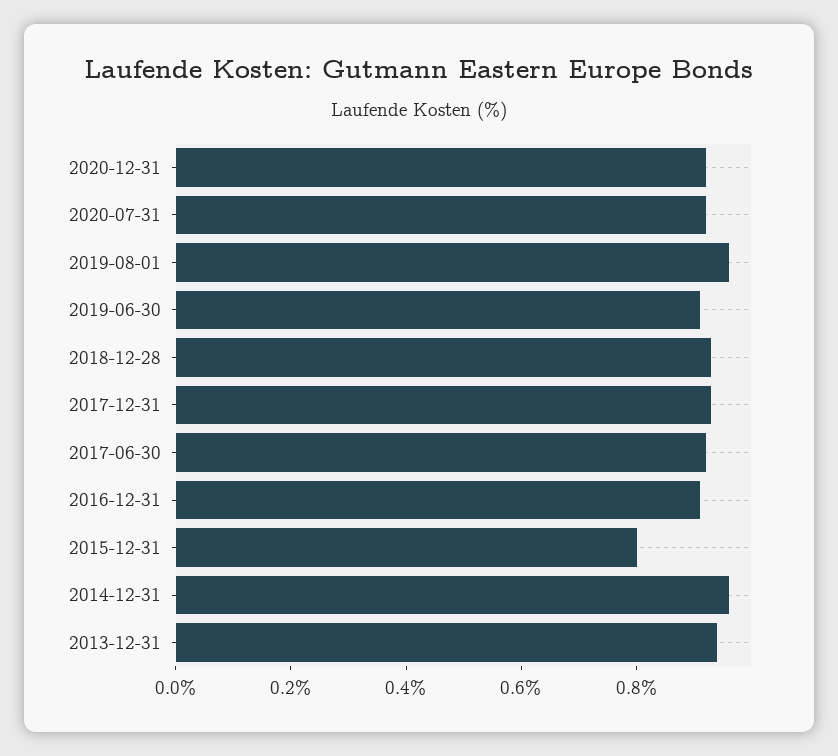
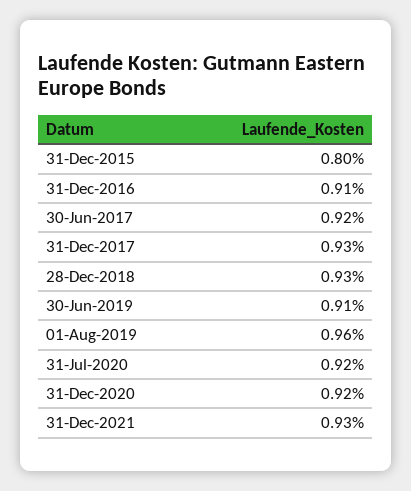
2014-12-31: 0.95 -> none
2013-12-31: 0.95 -> none
31-Dec-2021: none -> 0.93

